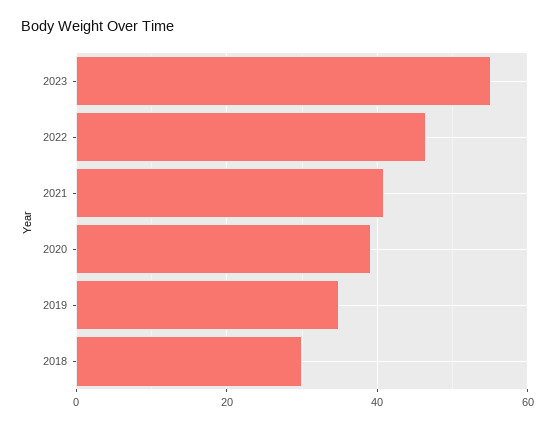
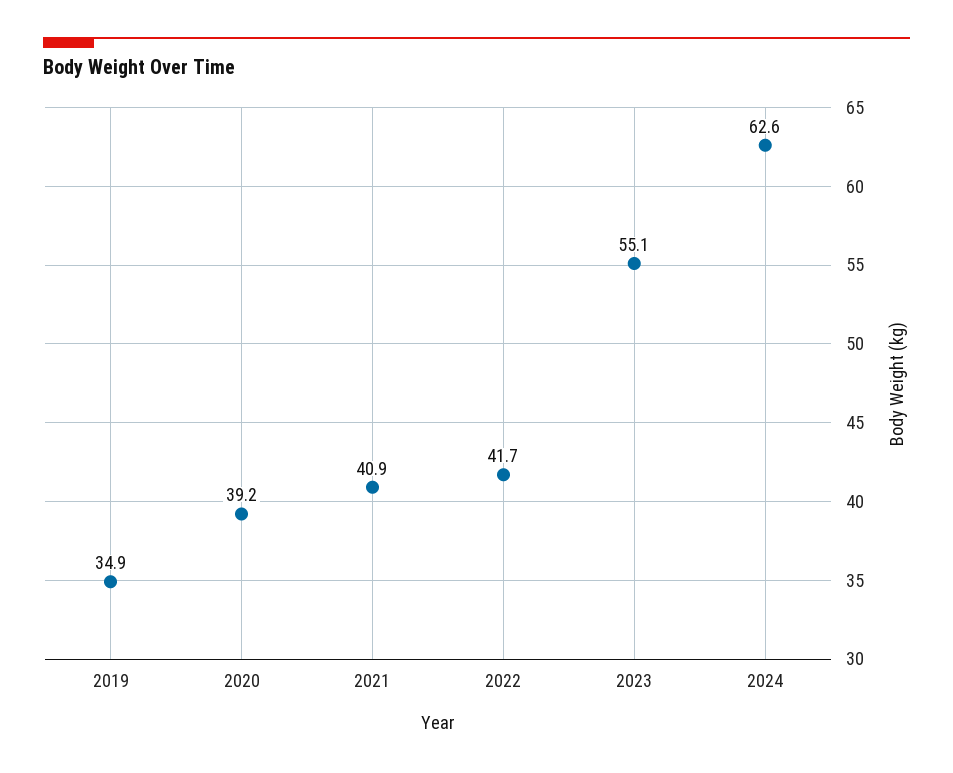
2022: 46 -> 41.7
2018: 30 -> none
2024: none -> 62.6

